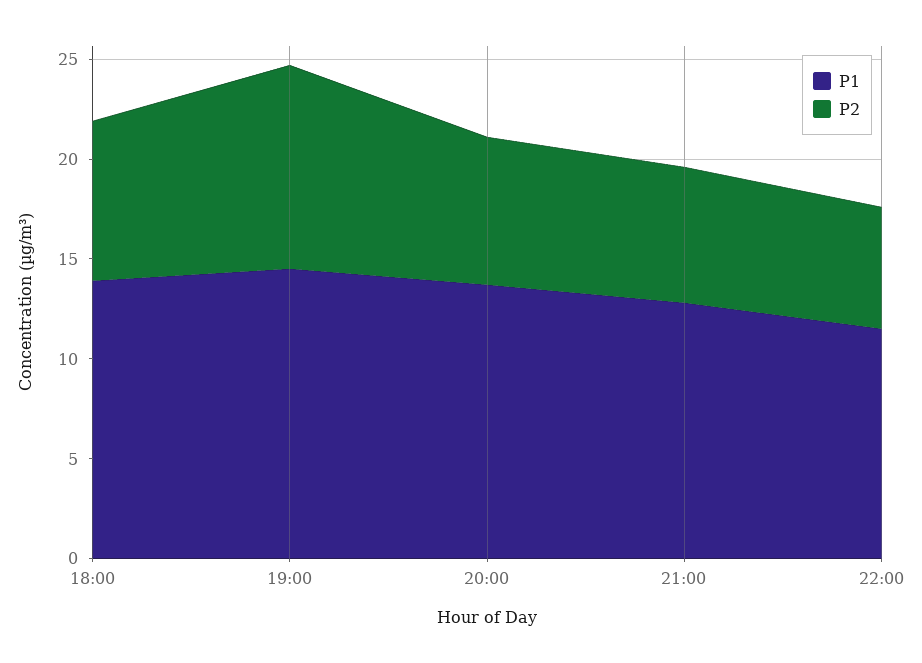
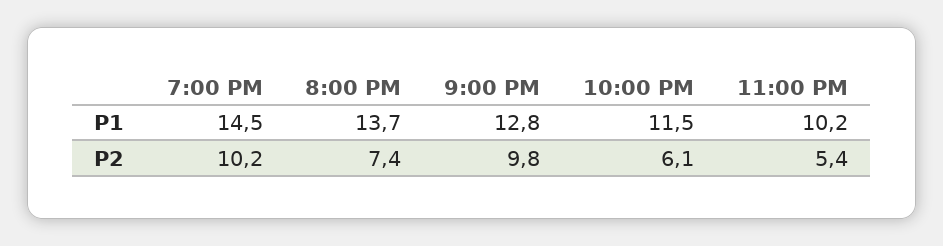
P1, 18:00: 14 -> none
P2, 18:00: 8 -> none
P2, 21:00: 7 -> 9.8
P1, 11:00 PM: none -> 10.2
P2, 11:00 PM: none -> 5.4

